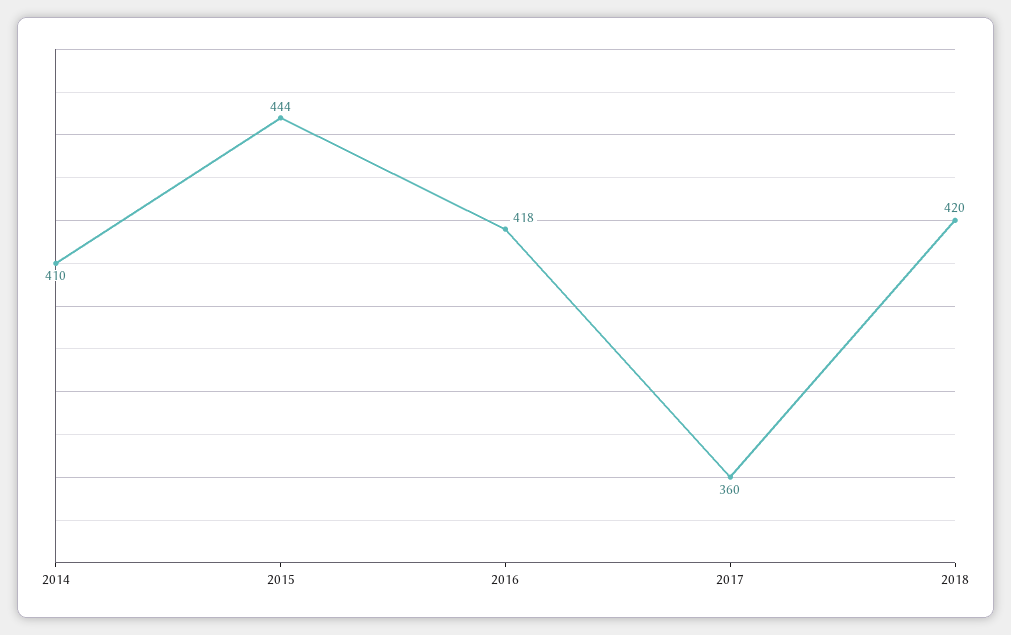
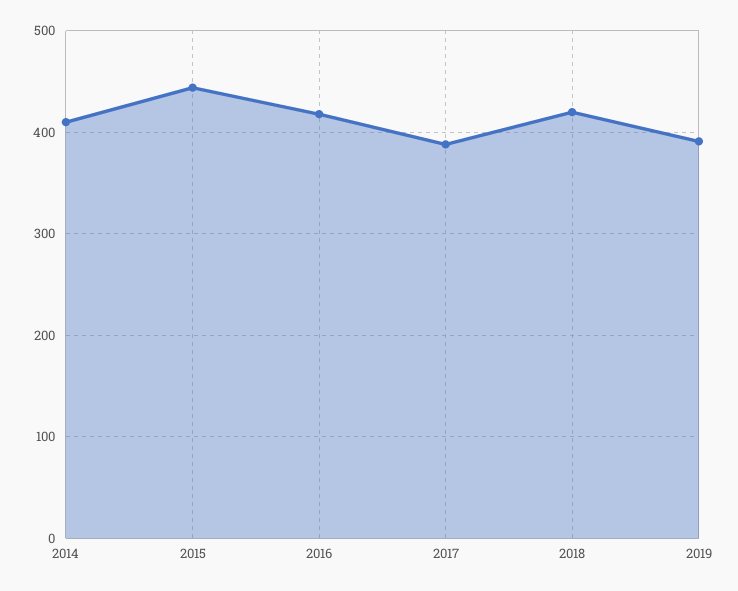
2017: 360 -> 390
2019: none -> 390

